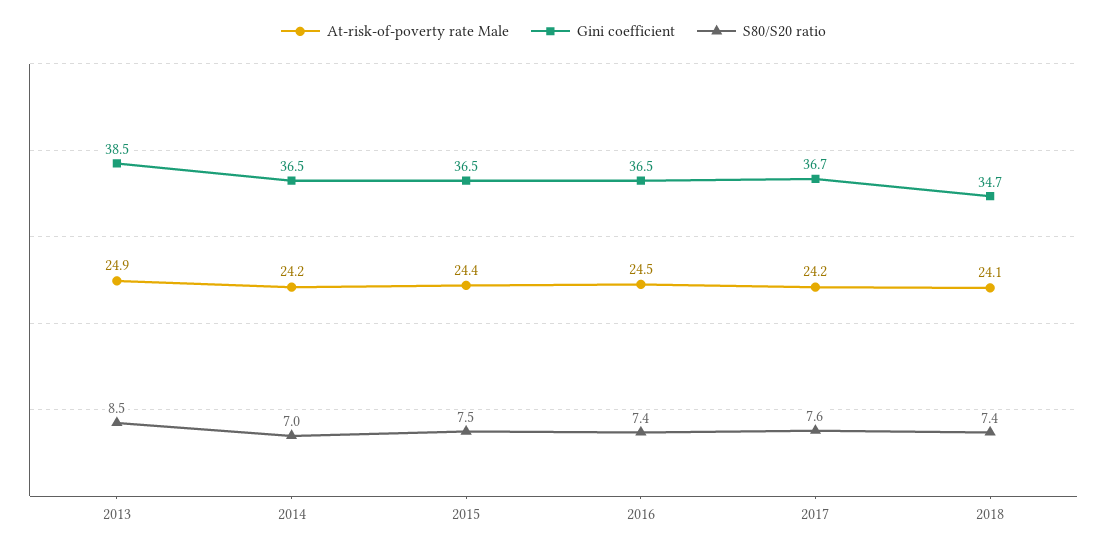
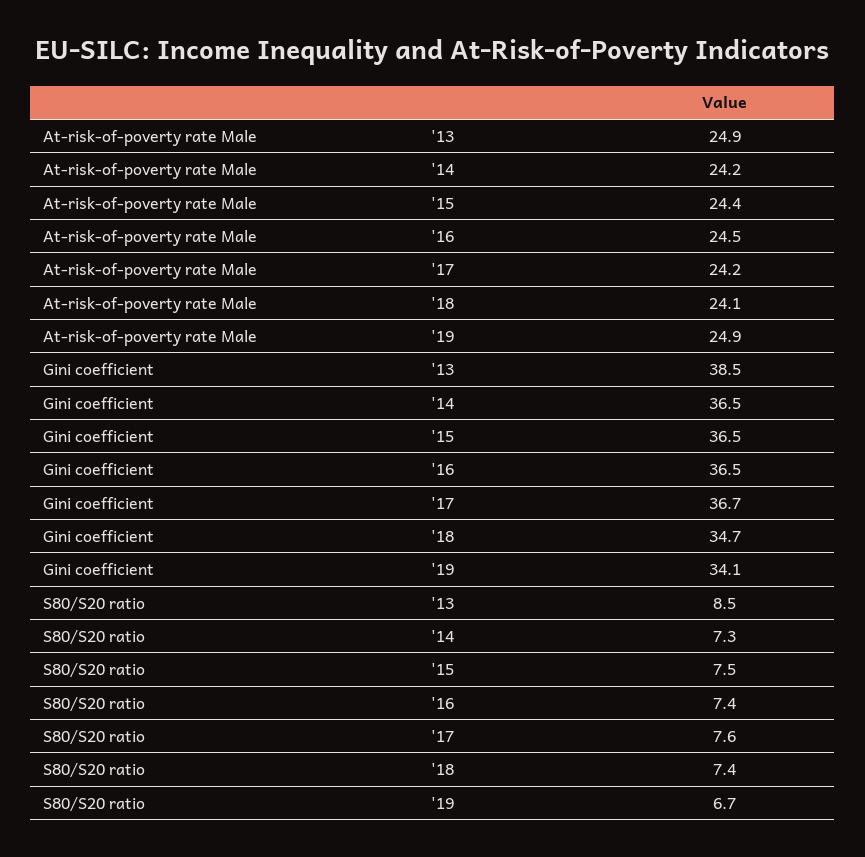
S80/S20 ratio, 2014: 7 -> 7.3
At-risk-of-poverty rate Male, '19: none -> 24.9
Gini coefficient, '19: none -> 34.1
S80/S20 ratio, '19: none -> 6.7

